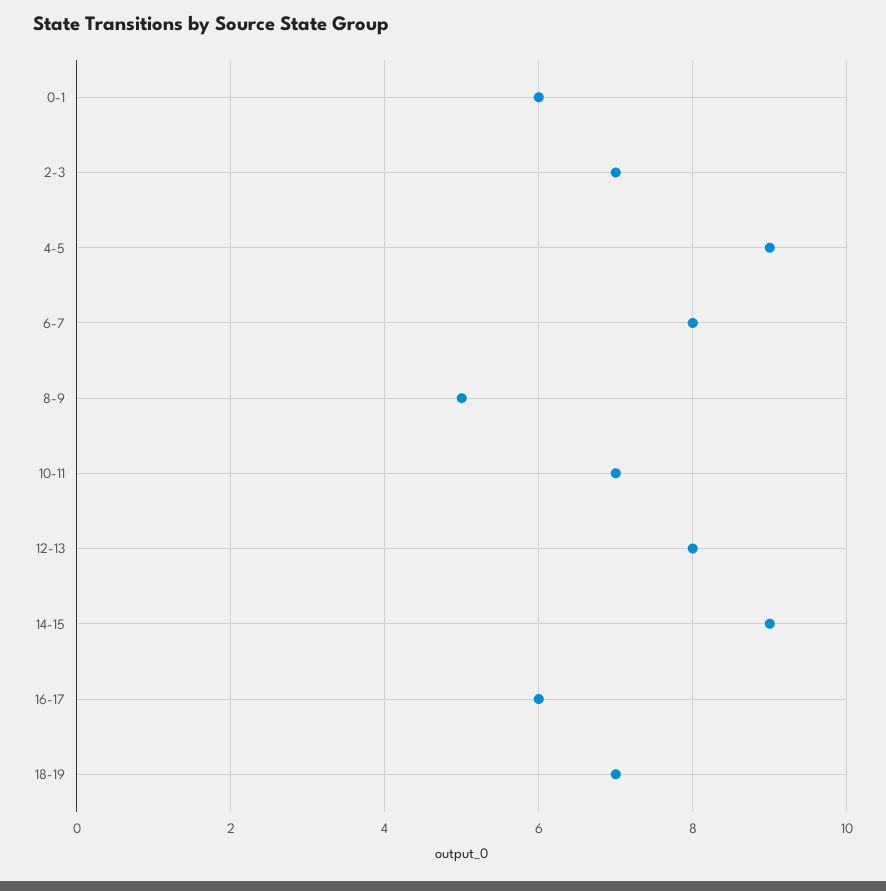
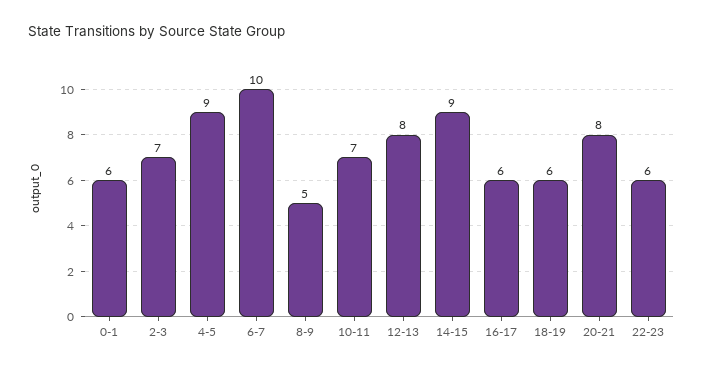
6-7: 8 -> 10
18-19: 7 -> 6
20-21: none -> 8
22-23: none -> 6

